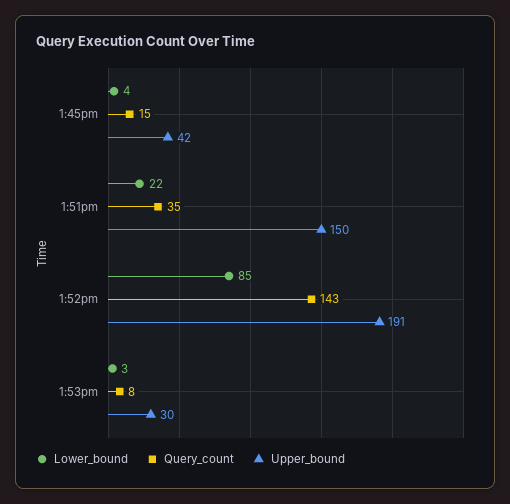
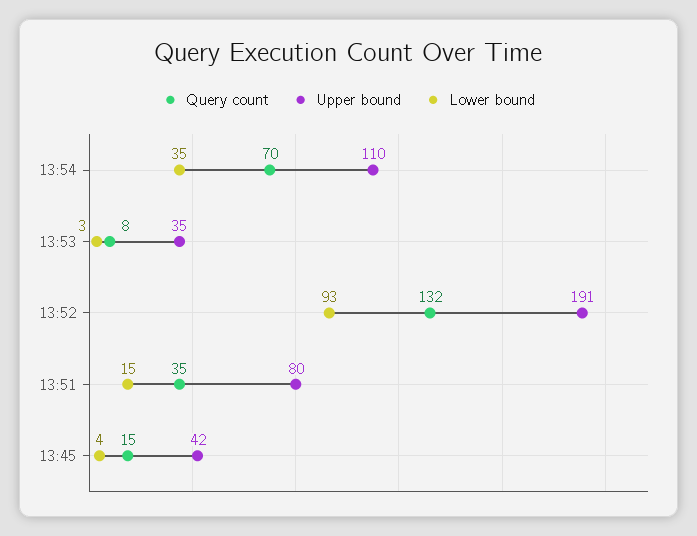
Lower_bound, 1:51pm: 22 -> 15
Upper_bound, 1:51pm: 150 -> 80
Lower_bound, 1:52pm: 85 -> 93
Query_count, 1:52pm: 143 -> 132
Upper_bound, 1:53pm: 30 -> 35
Query_count, 13:54: none -> 70
Upper_bound, 13:54: none -> 110
Lower_bound, 13:54: none -> 35

